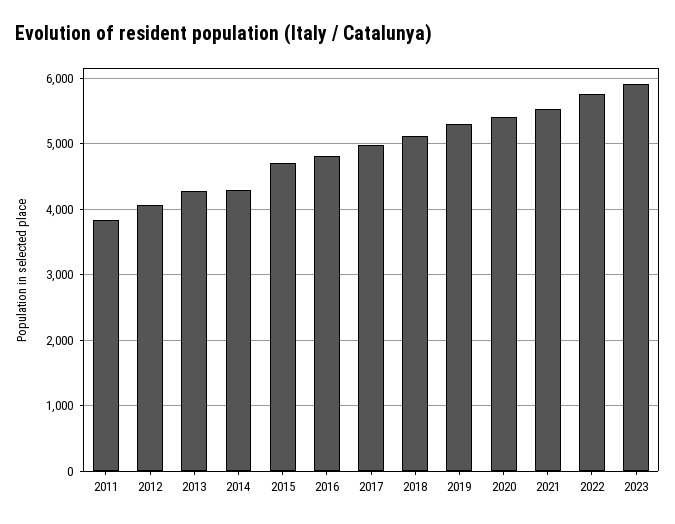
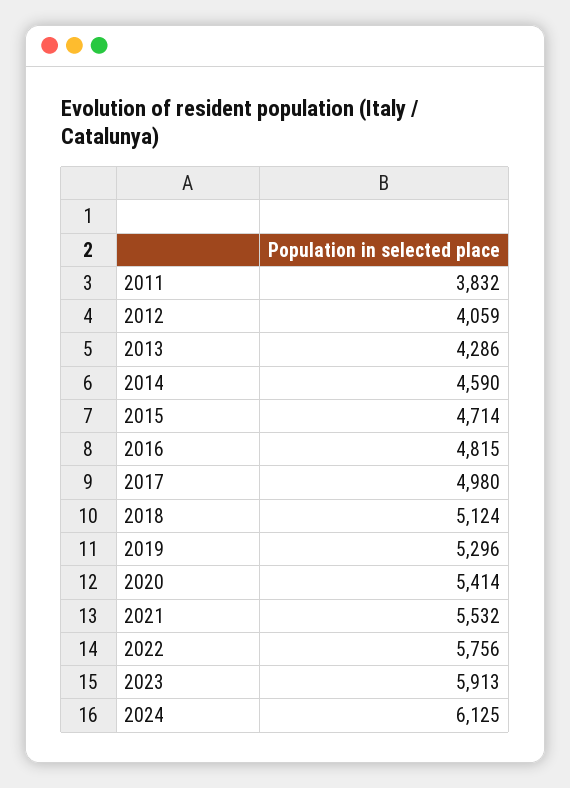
2014: 4300 -> 4590
2024: none -> 6125

